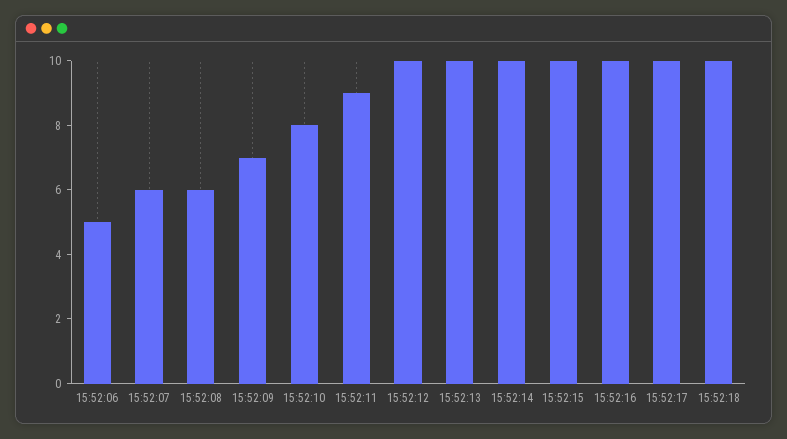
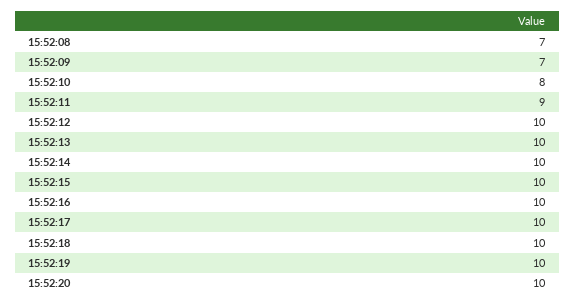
15:52:06: 5 -> none
15:52:07: 6 -> none
15:52:08: 6 -> 7
15:52:19: none -> 10
15:52:20: none -> 10

